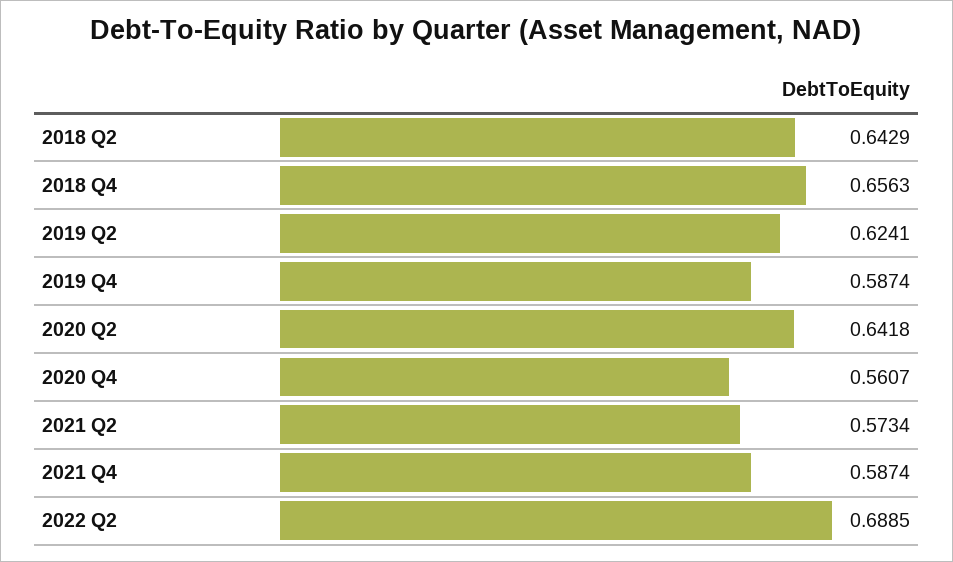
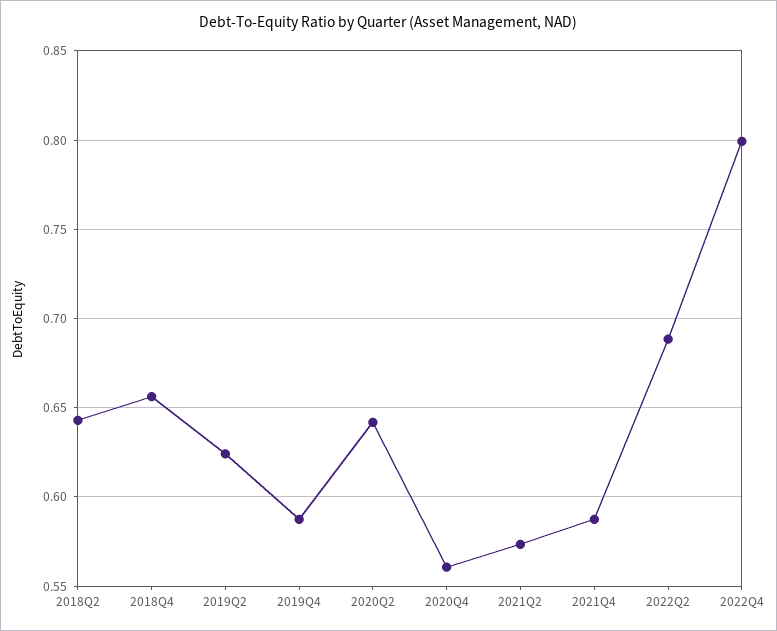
2022Q4: none -> 0.8

